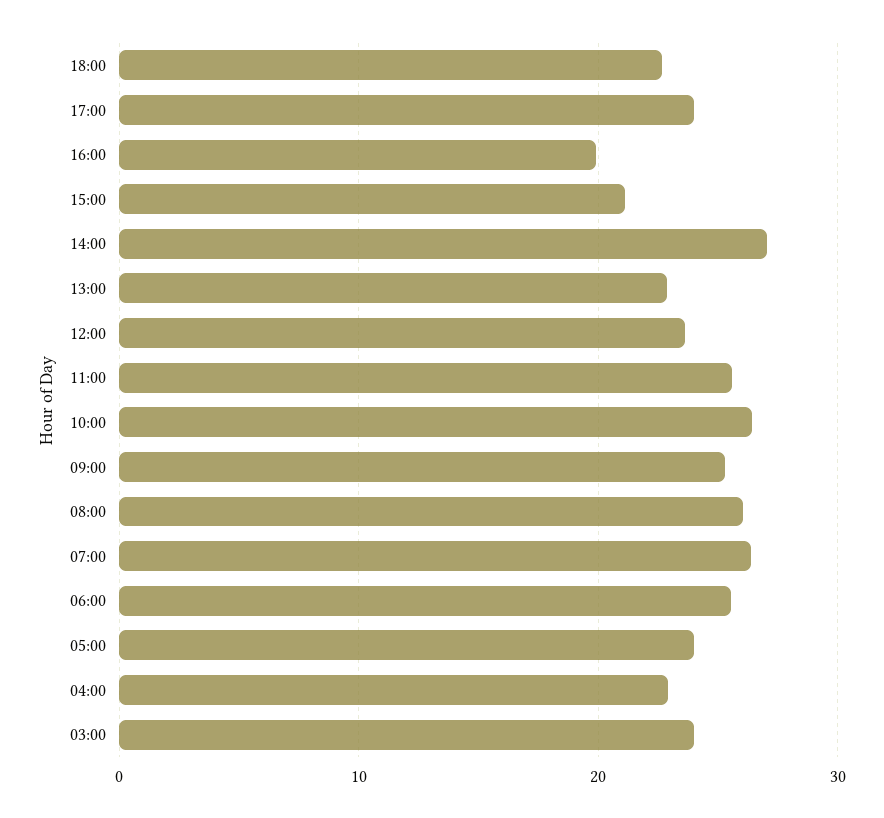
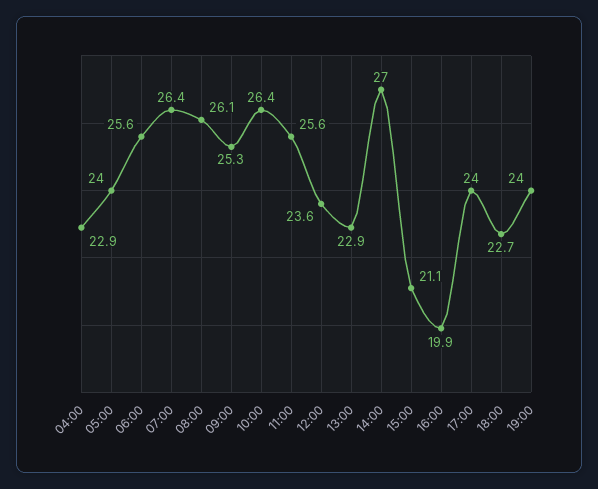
03:00: 24 -> none
19:00: none -> 24

